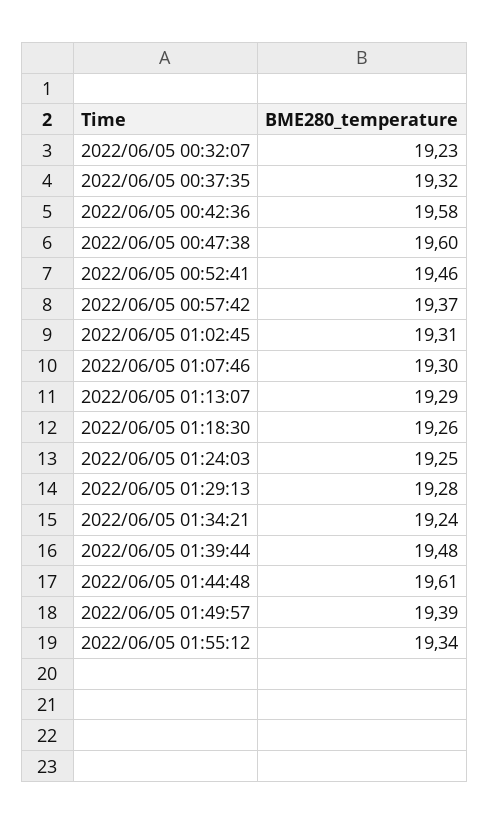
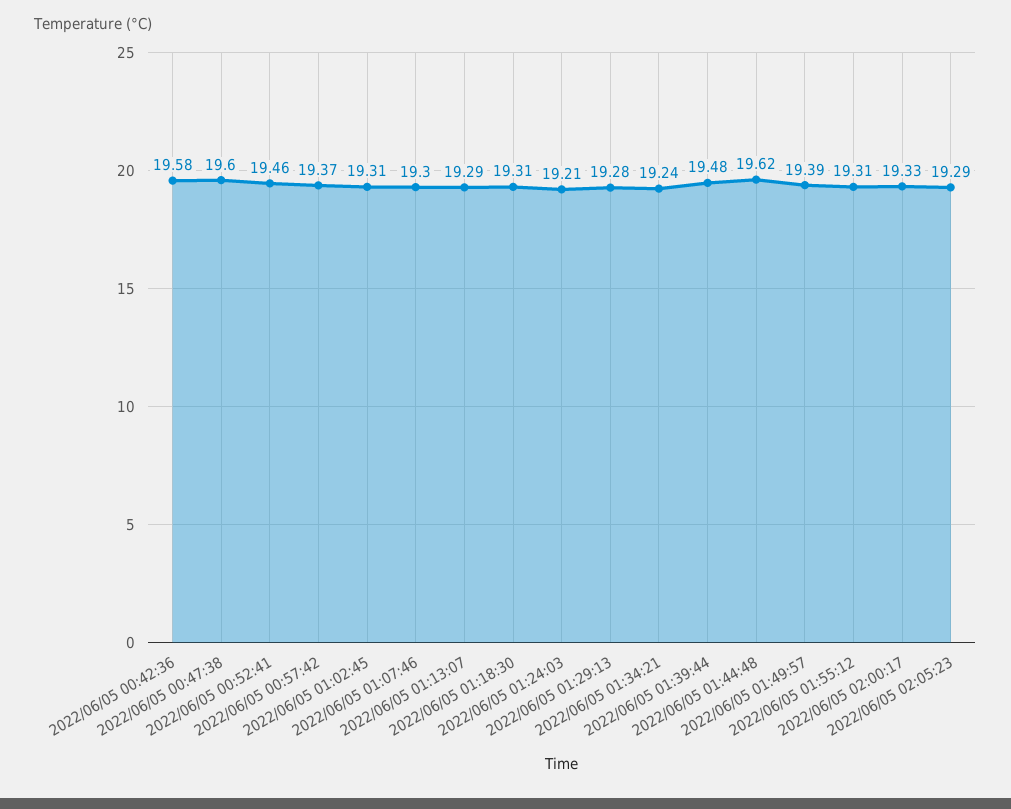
2022/06/05 00:32:07: 19.23 -> none
2022/06/05 00:37:35: 19.32 -> none
2022/06/05 01:18:30: 19.26 -> 19.31
2022/06/05 01:24:03: 19.25 -> 19.21
2022/06/05 01:44:48: 19.61 -> 19.62
2022/06/05 01:55:12: 19.34 -> 19.31
2022/06/05 02:00:17: none -> 19.33
2022/06/05 02:05:23: none -> 19.29

